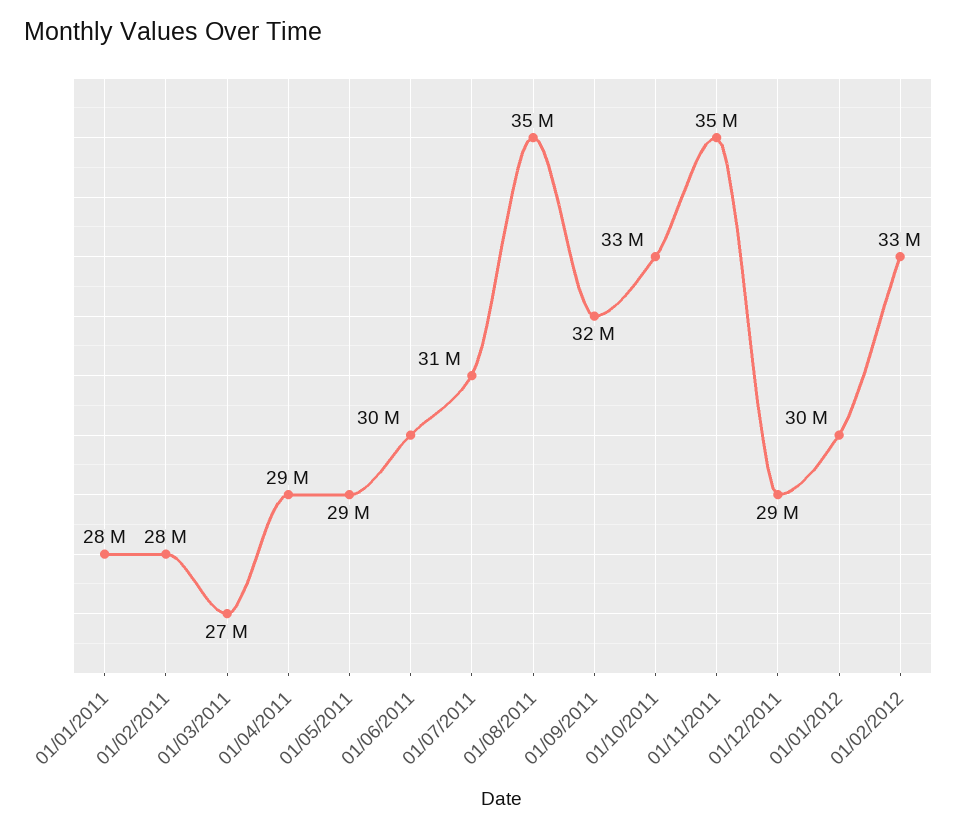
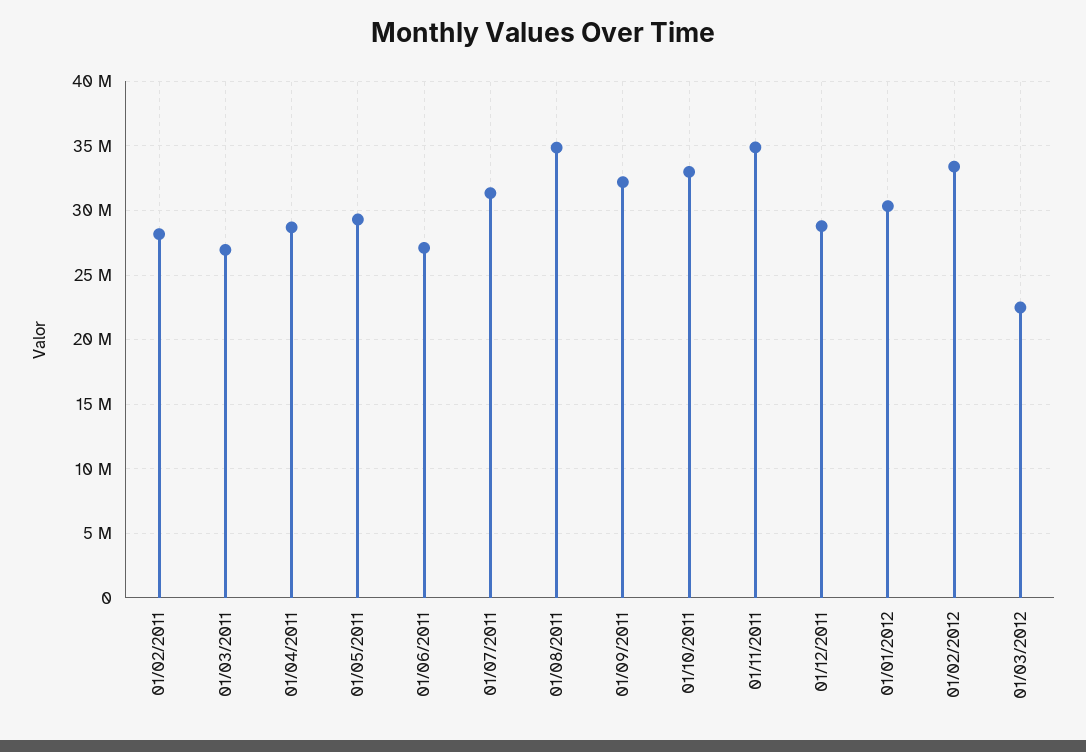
01/01/2011: 28000000 -> none
01/06/2011: 30000000 -> 27000000
01/03/2012: none -> 22500000

